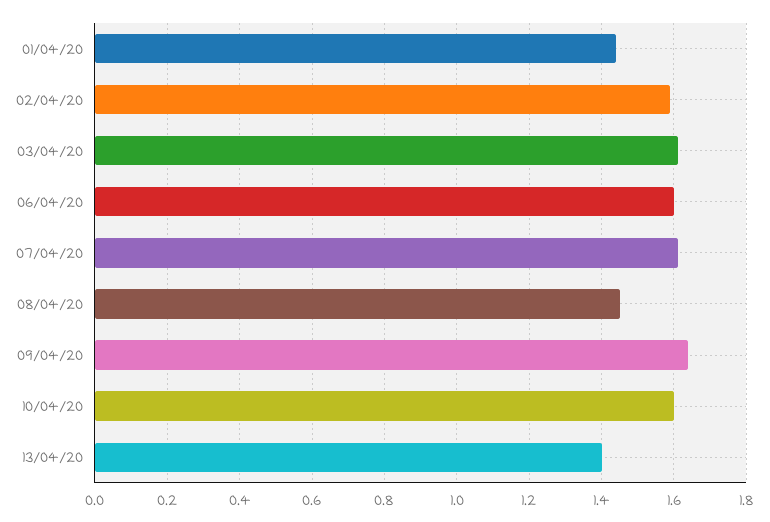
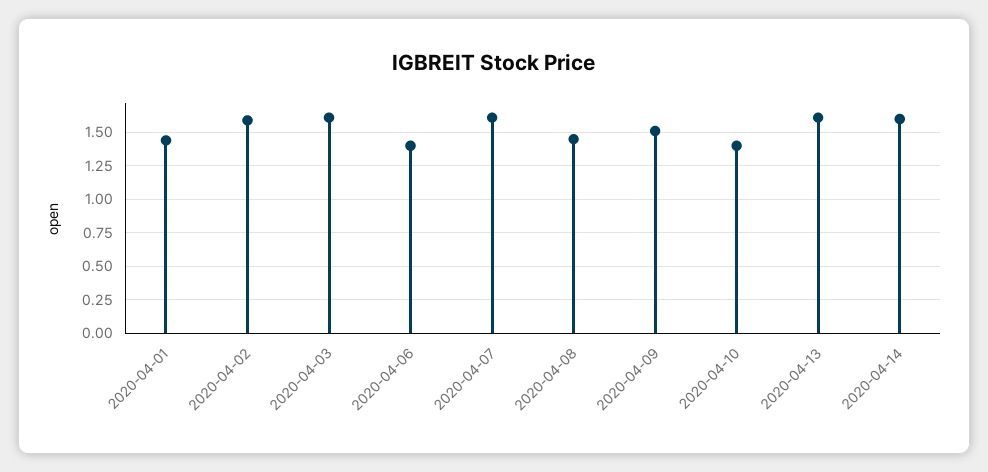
06/04/20: 1.6 -> 1.4
09/04/20: 1.65 -> 1.5
10/04/20: 1.6 -> 1.4
13/04/20: 1.4 -> 1.6
2020-04-14: none -> 1.6

